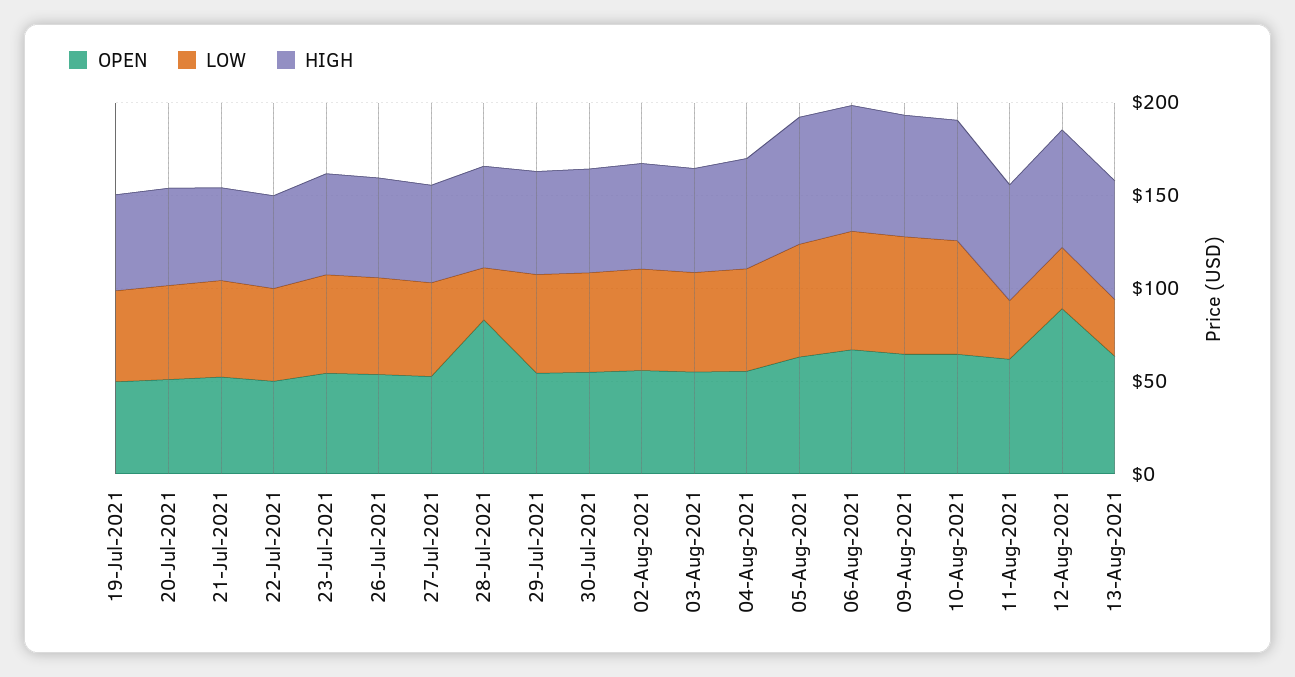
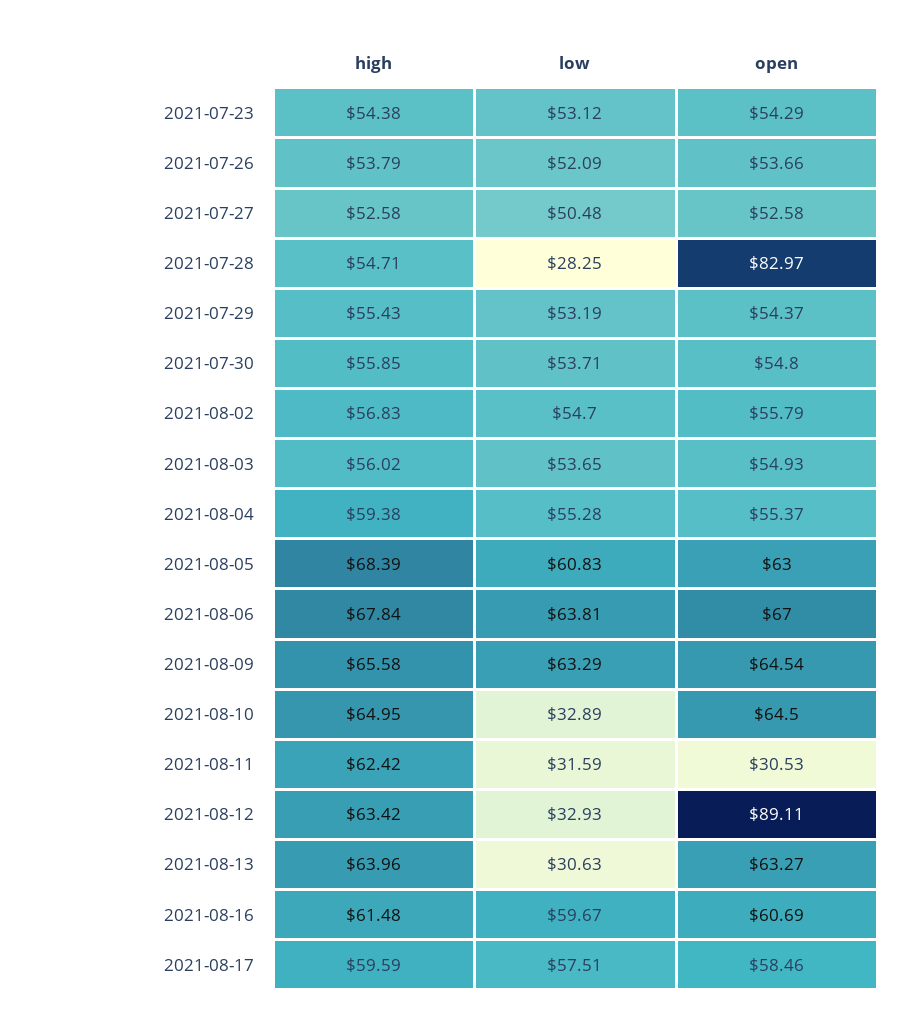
OPEN, 19-Jul-2021: 50 -> none
LOW, 19-Jul-2021: 50 -> none
HIGH, 19-Jul-2021: 50 -> none
OPEN, 20-Jul-2021: 50 -> none
LOW, 20-Jul-2021: 50 -> none
HIGH, 20-Jul-2021: 50 -> none
OPEN, 21-Jul-2021: 50 -> none
LOW, 21-Jul-2021: 50 -> none
HIGH, 21-Jul-2021: 50 -> none
OPEN, 22-Jul-2021: 50 -> none
LOW, 22-Jul-2021: 50 -> none
HIGH, 22-Jul-2021: 50 -> none
LOW, 10-Aug-2021: 60 -> 32.89
OPEN, 11-Aug-2021: 60 -> 30.53
HIGH, 2021-08-16: none -> 61.48
LOW, 2021-08-16: none -> 59.67
OPEN, 2021-08-16: none -> 60.69
HIGH, 2021-08-17: none -> 59.59
LOW, 2021-08-17: none -> 57.51
OPEN, 2021-08-17: none -> 58.46

